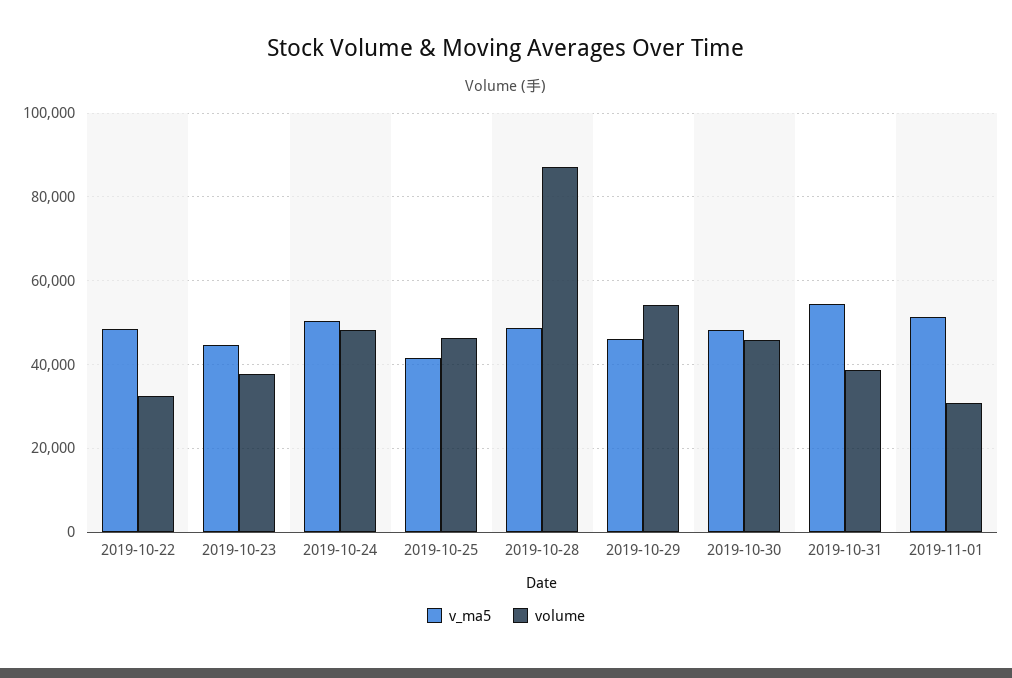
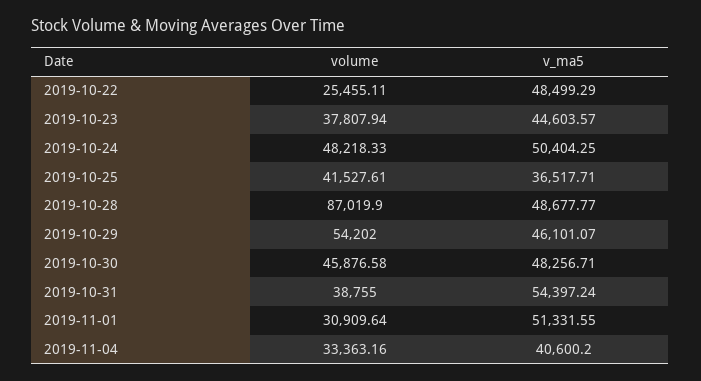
volume, 2019-10-22: 32000 -> 25455.11
v_ma5, 2019-10-25: 42000 -> 36517.71
volume, 2019-10-25: 46000 -> 41527.61
volume, 2019-11-04: none -> 33363.16
v_ma5, 2019-11-04: none -> 40600.2

